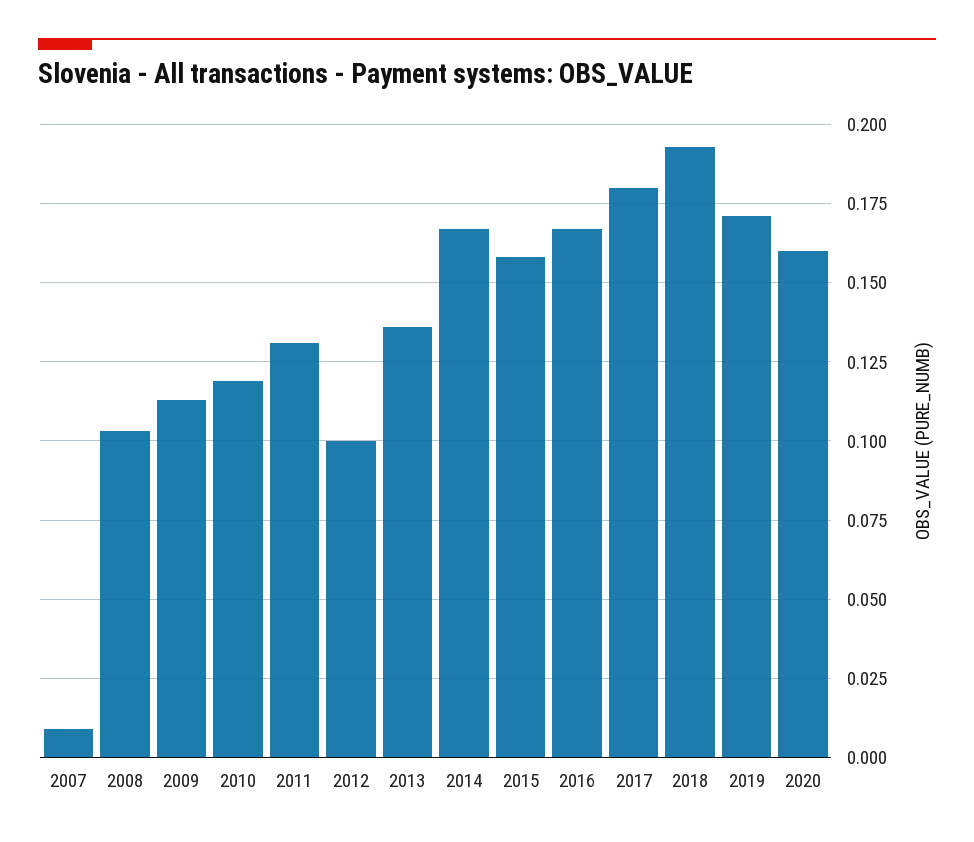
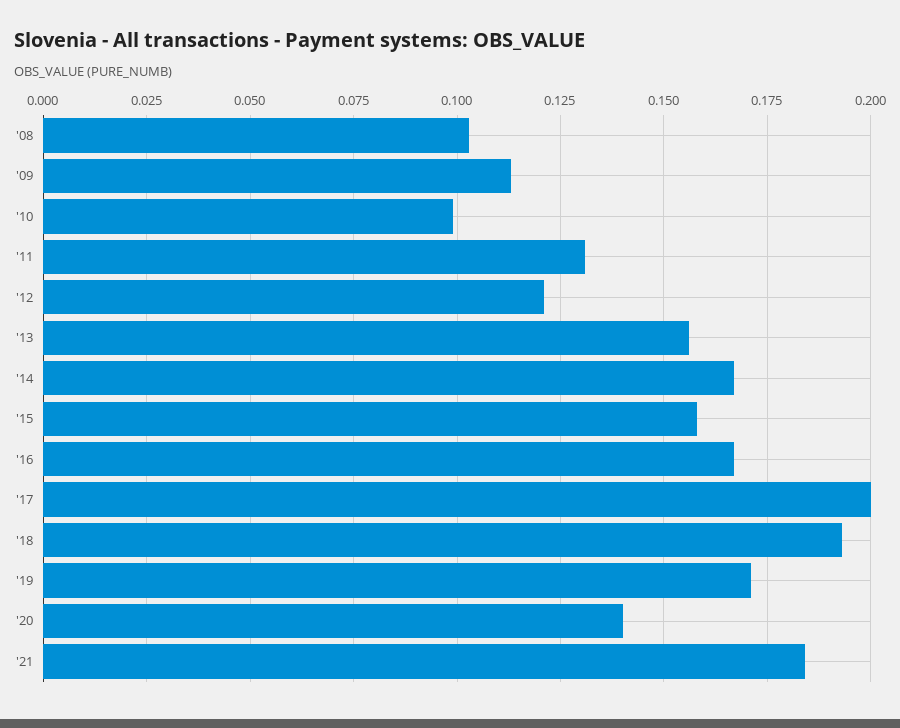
2007: 0.01 -> none
2010: 0.12 -> 0.1
2012: 0.1 -> 0.12
2013: 0.135 -> 0.155
2017: 0.18 -> 0.2
2020: 0.16 -> 0.14
'21: none -> 0.185

